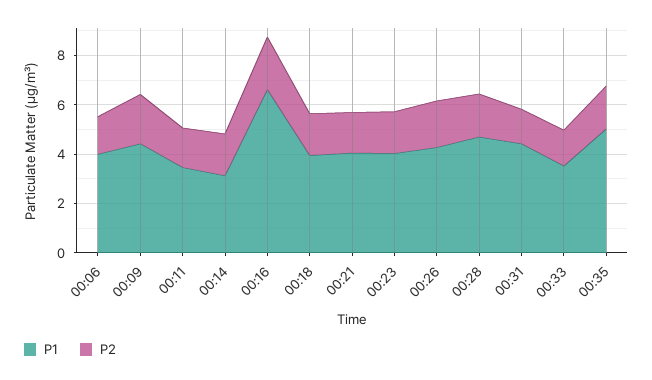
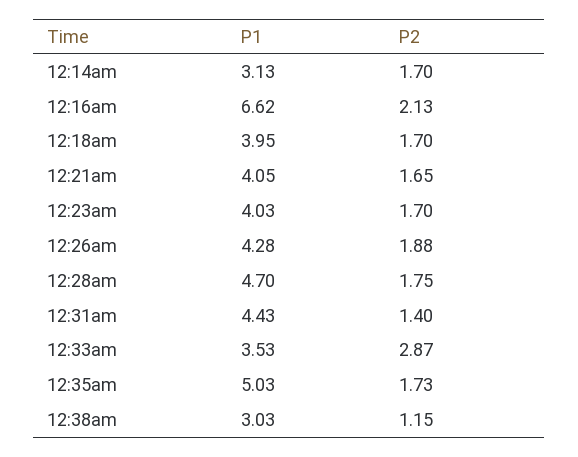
P1, 00:06: 4 -> none
P2, 00:06: 1.5 -> none
P1, 00:09: 4.5 -> none
P2, 00:09: 2 -> none
P1, 00:11: 3.5 -> none
P2, 00:11: 1.5 -> none
P2, 00:33: 1.5 -> 2.87
P1, 12:38am: none -> 3.03
P2, 12:38am: none -> 1.15

